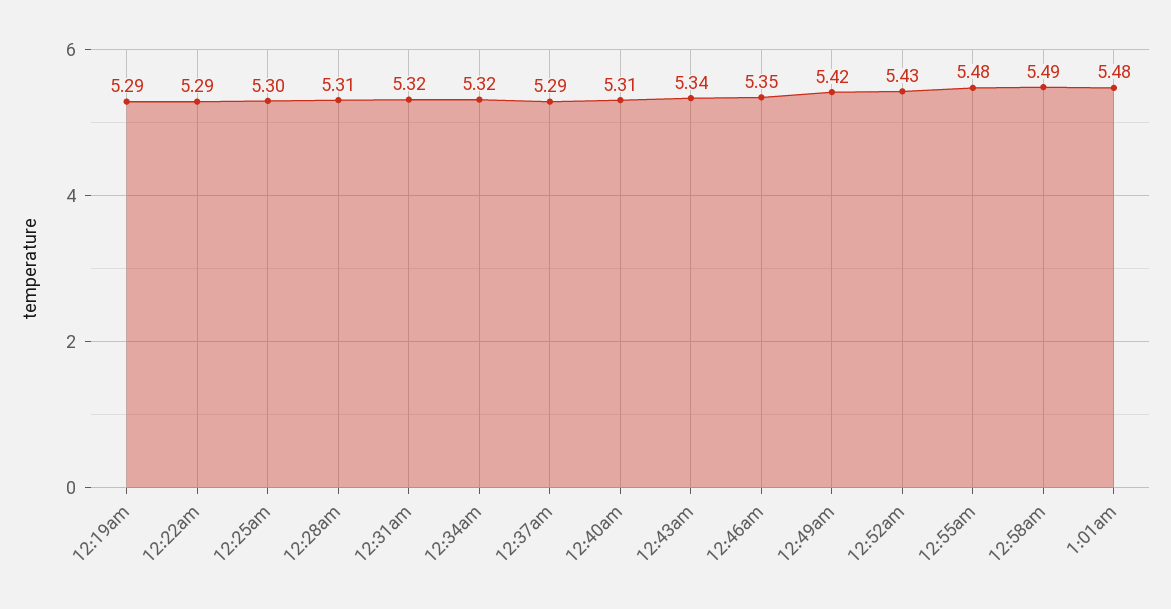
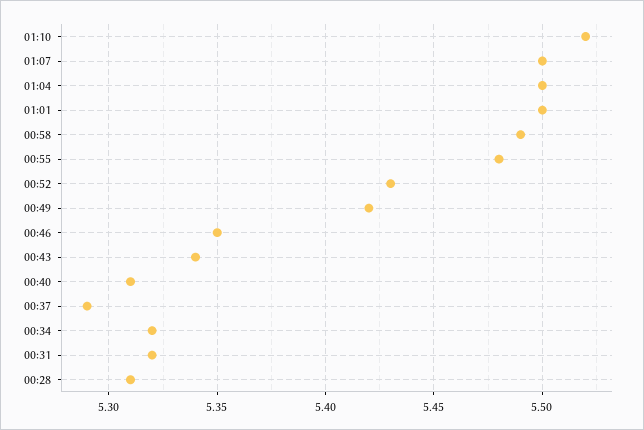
12:19am: 5.29 -> none
12:22am: 5.29 -> none
12:25am: 5.3 -> none
1:01am: 5.48 -> 5.5
01:10: none -> 5.52
01:07: none -> 5.5
01:04: none -> 5.5

